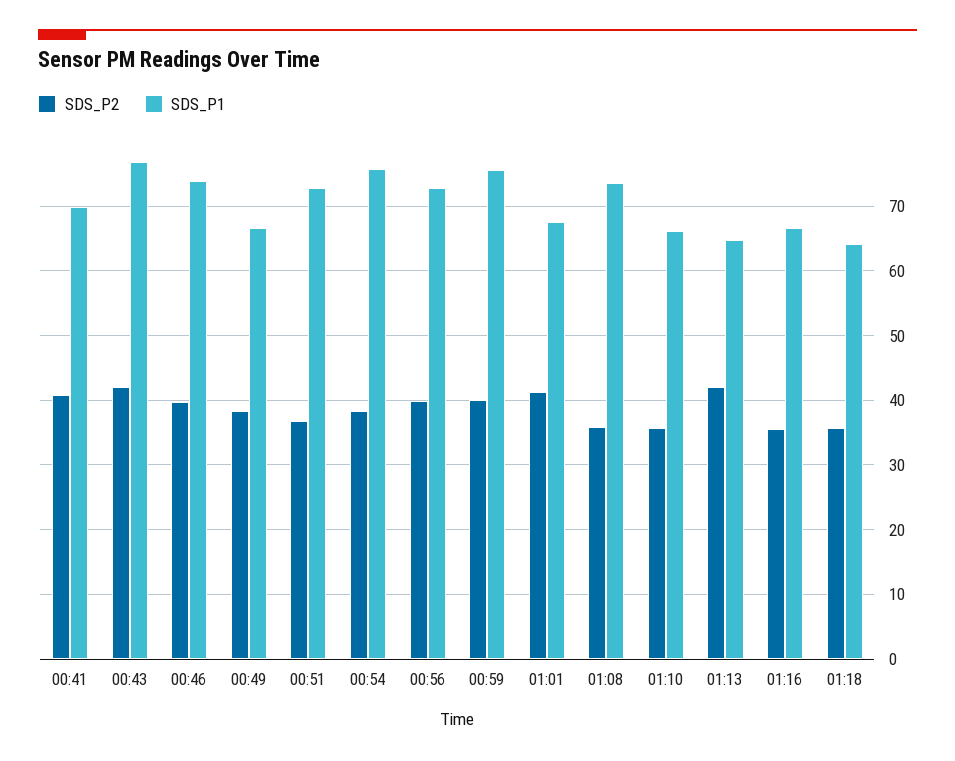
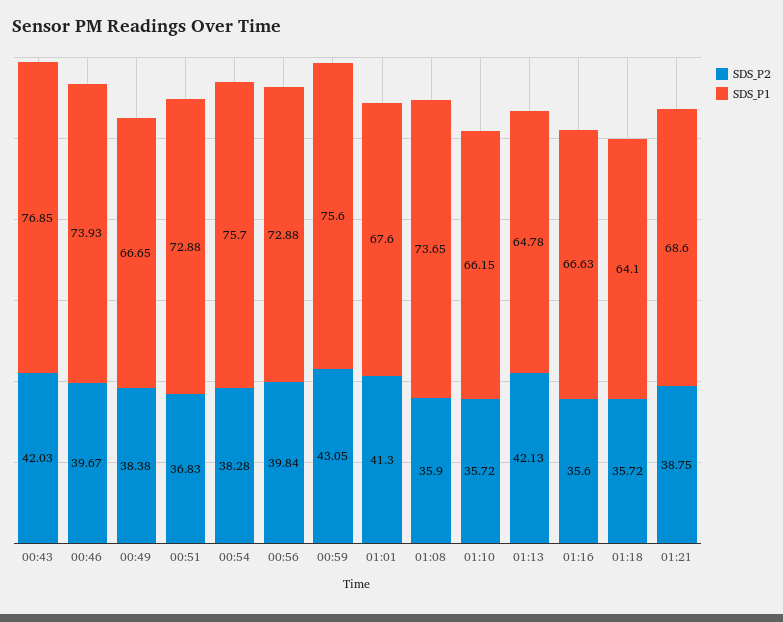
SDS_P2, 00:41: 41 -> none
SDS_P1, 00:41: 70 -> none
SDS_P2, 00:59: 40 -> 43.05
SDS_P2, 01:21: none -> 38.75
SDS_P1, 01:21: none -> 68.6

